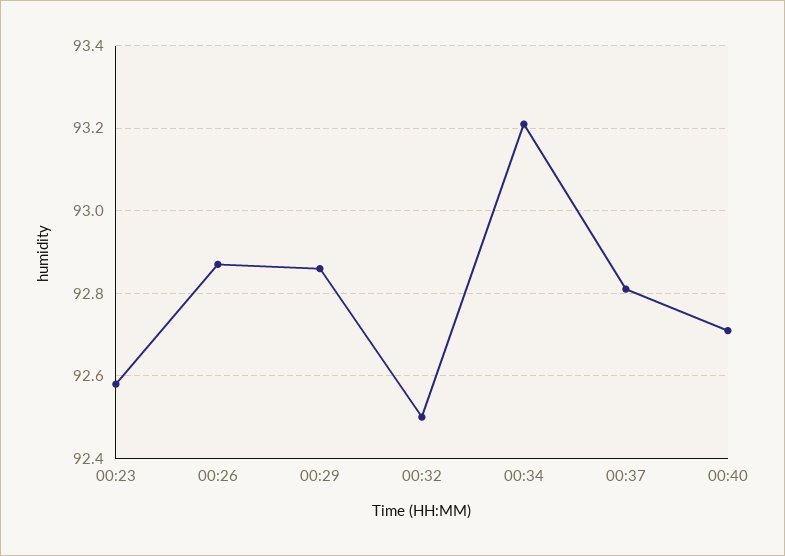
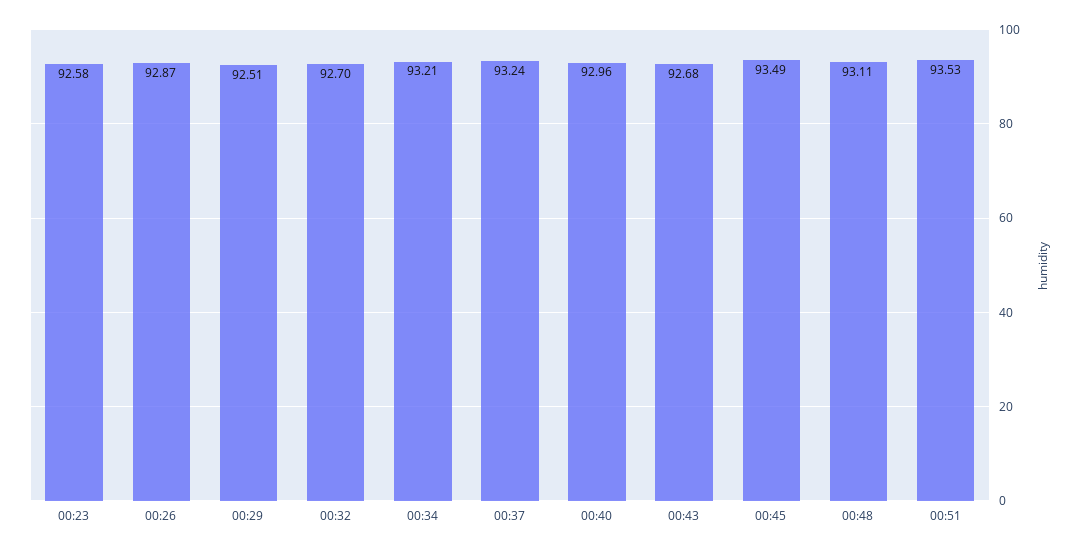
00:29: 92.85 -> 92.51
00:32: 92.5 -> 92.7
00:37: 92.8 -> 93.24
00:40: 92.7 -> 92.96
00:43: none -> 92.68
00:45: none -> 93.49
00:48: none -> 93.11
00:51: none -> 93.53

